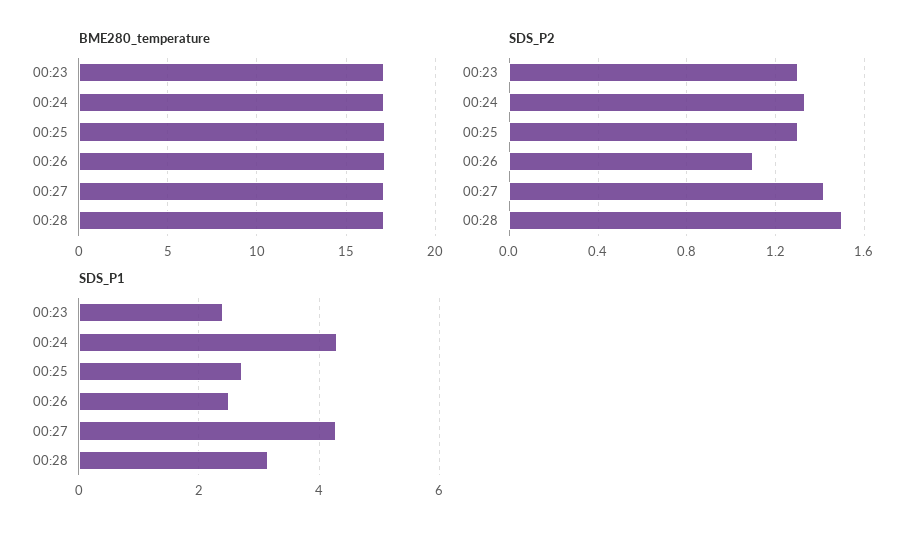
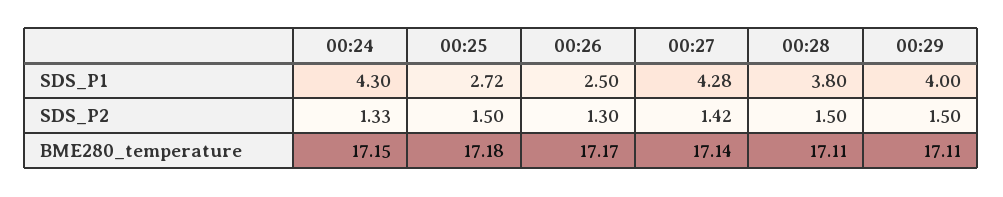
BME280_temperature, 00:23: 17 -> none
SDS_P2, 00:23: 1.3 -> none
SDS_P2, 00:25: 1.3 -> 1.5
SDS_P2, 00:26: 1.1 -> 1.3
SDS_P1, 00:23: 2.4 -> none
SDS_P1, 00:28: 3.2 -> 3.8
SDS_P1, 00:29: none -> 4
SDS_P2, 00:29: none -> 1.5
BME280_temperature, 00:29: none -> 17.11

